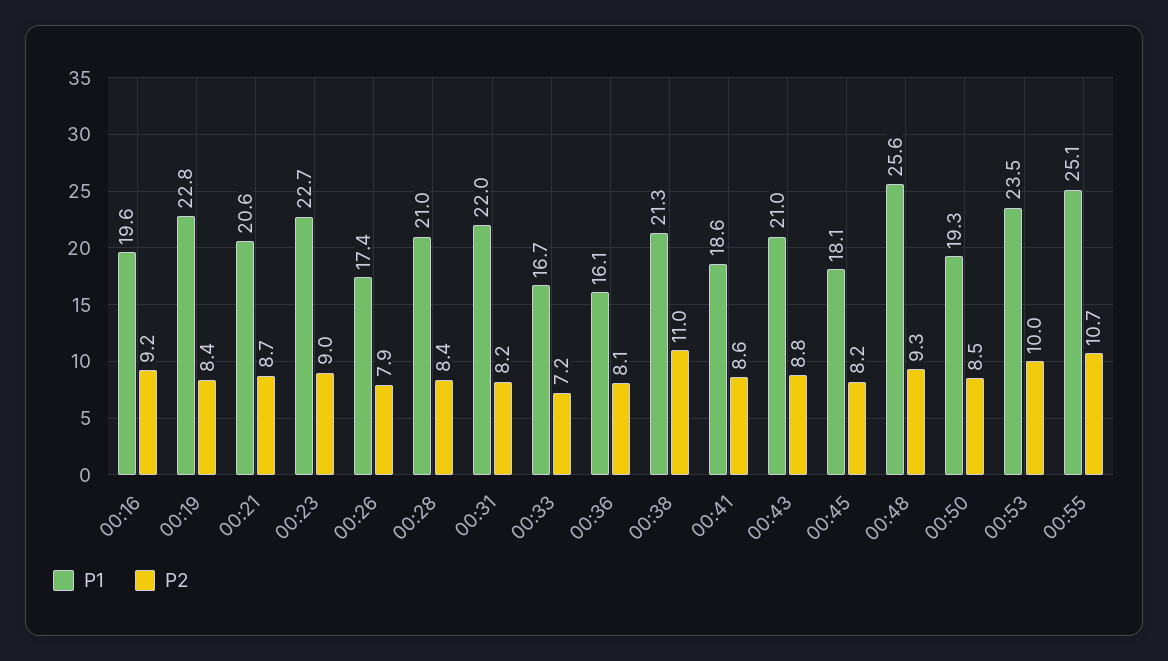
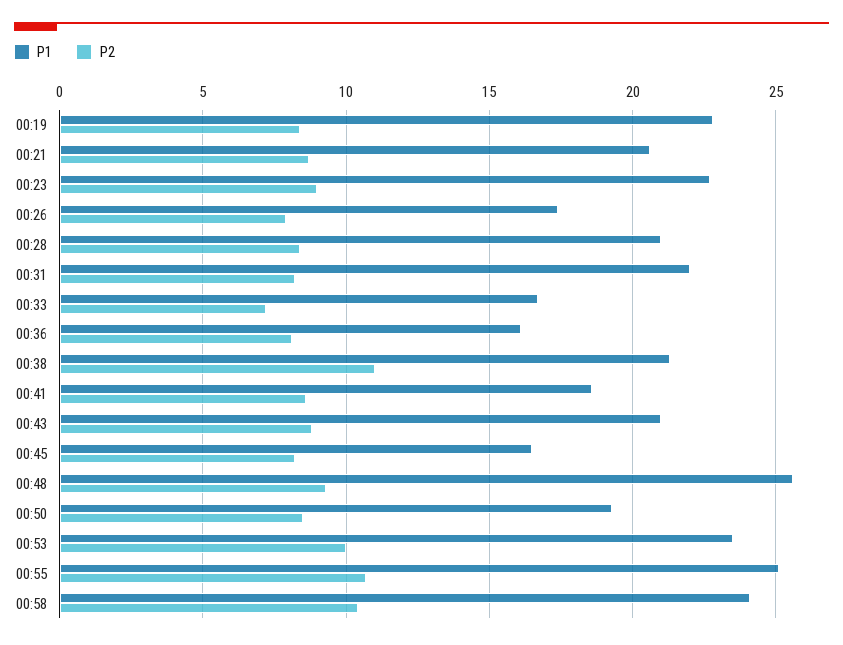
P1, 00:16: 19.6 -> none
P2, 00:16: 9.2 -> none
P1, 00:45: 18.1 -> 16.5
P1, 00:58: none -> 24
P2, 00:58: none -> 10.5

